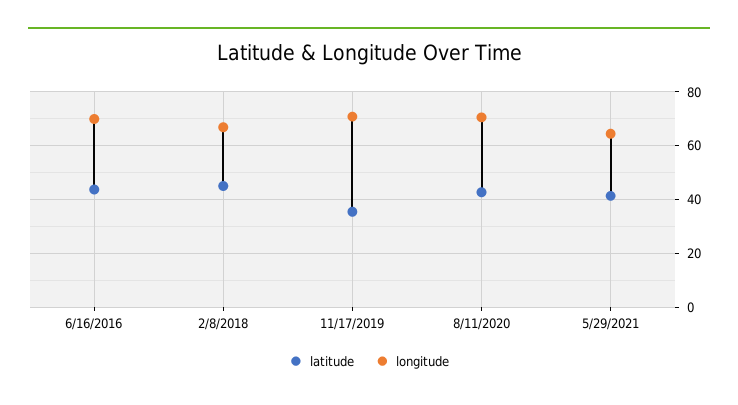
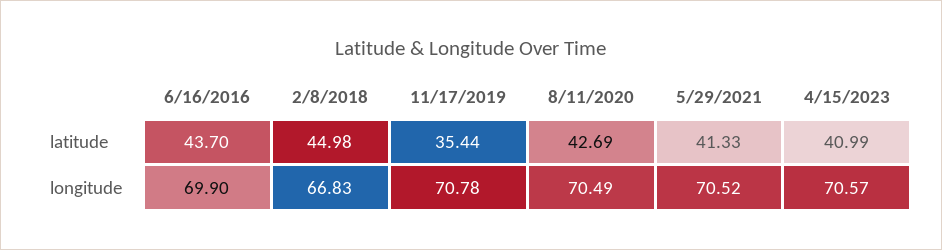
longitude, 5/29/2021: 65 -> 70.52
latitude, 4/15/2023: none -> 40.99
longitude, 4/15/2023: none -> 70.57

